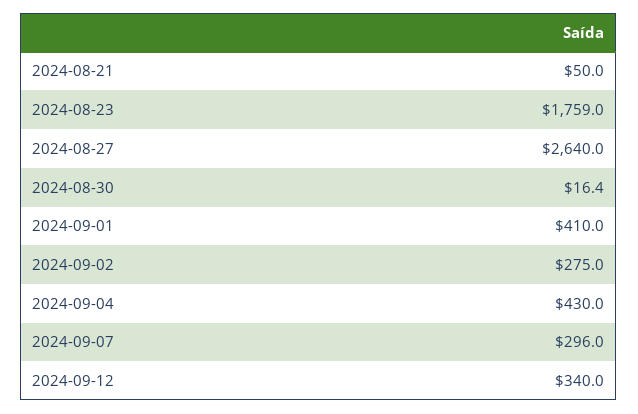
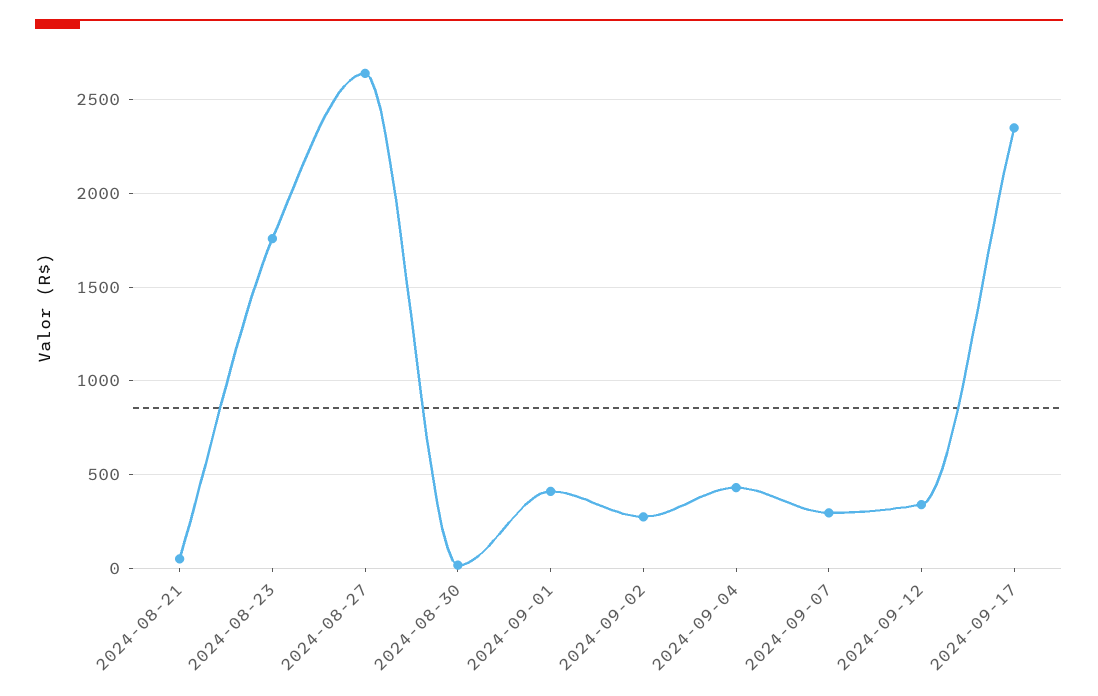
2024-09-17: none -> 2350

